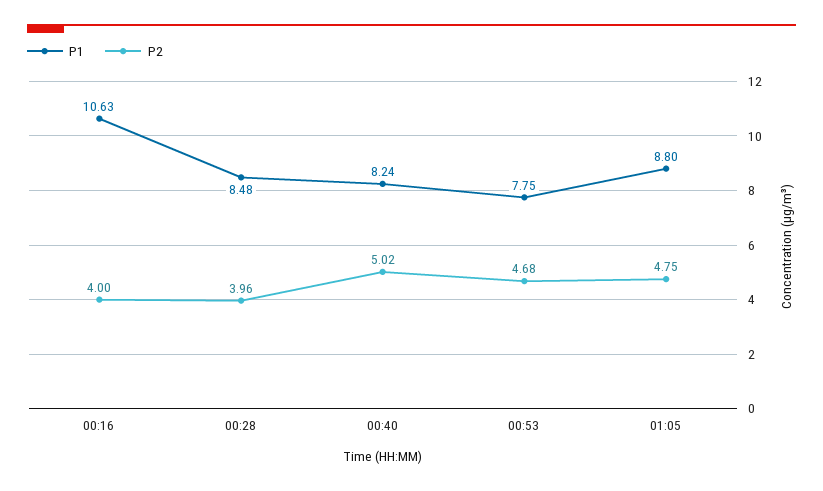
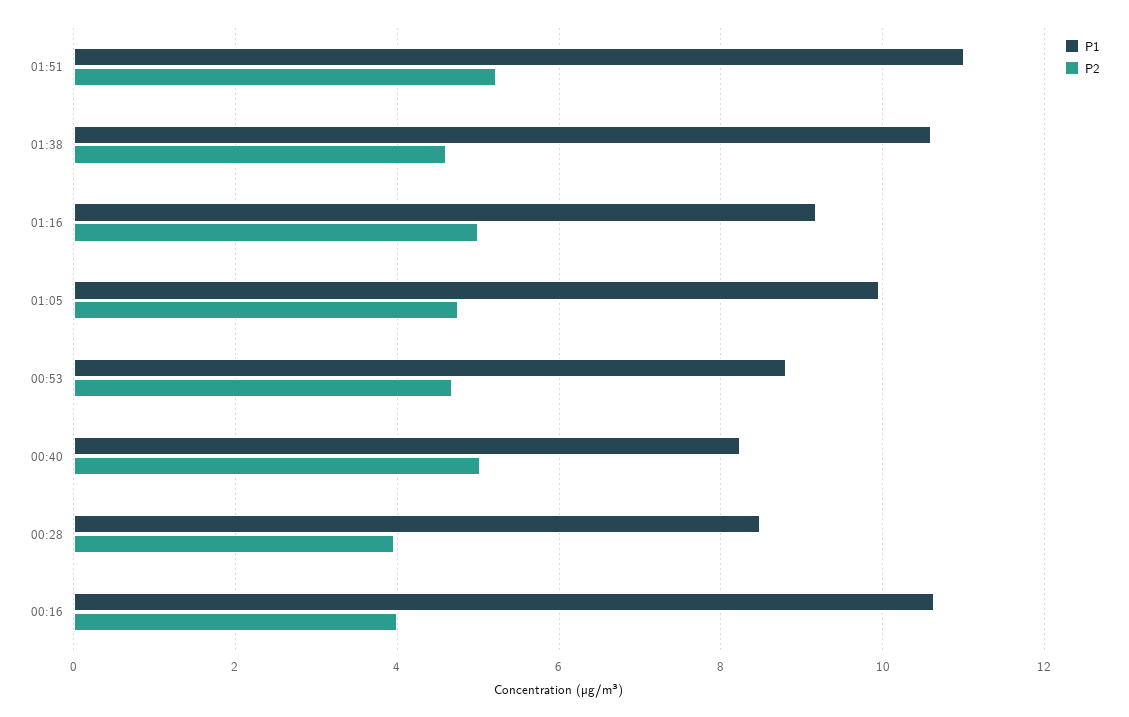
P1, 00:53: 7.75 -> 8.8
P1, 01:05: 8.8 -> 10
P1, 01:51: none -> 11
P2, 01:51: none -> 5.2
P1, 01:38: none -> 10.6
P2, 01:38: none -> 4.6
P1, 01:16: none -> 9.2
P2, 01:16: none -> 5

